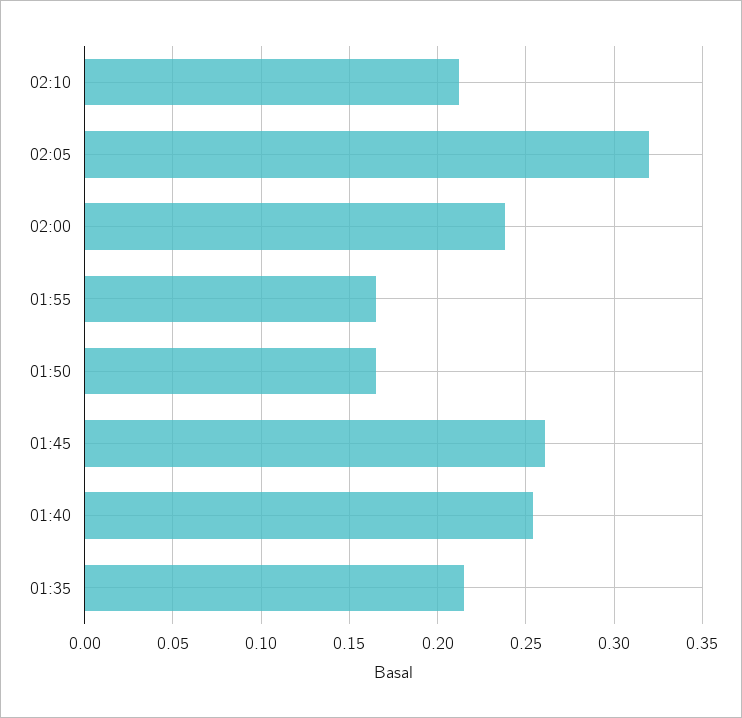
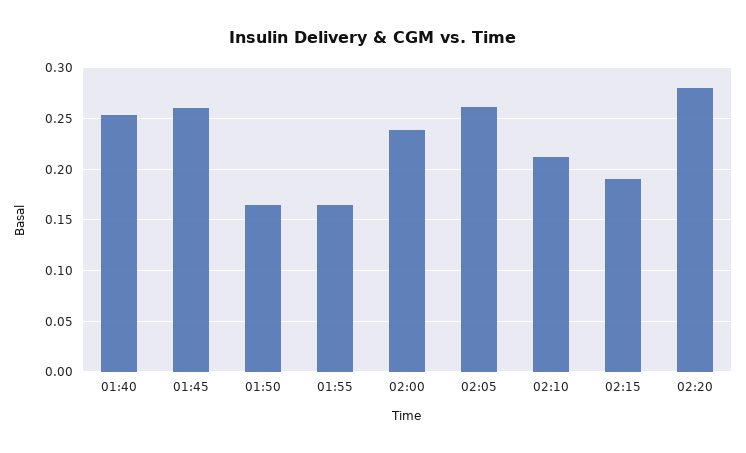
02:05: 0.32 -> 0.26
01:35: 0.215 -> none
02:15: none -> 0.19
02:20: none -> 0.28

